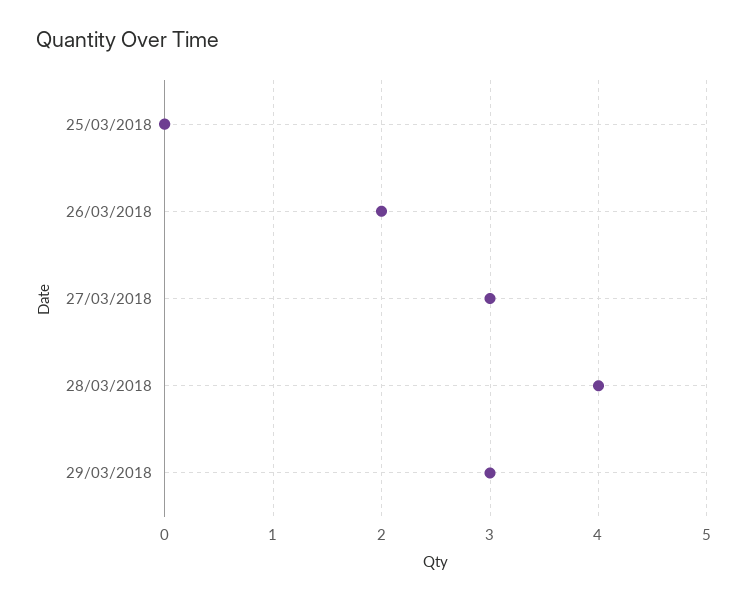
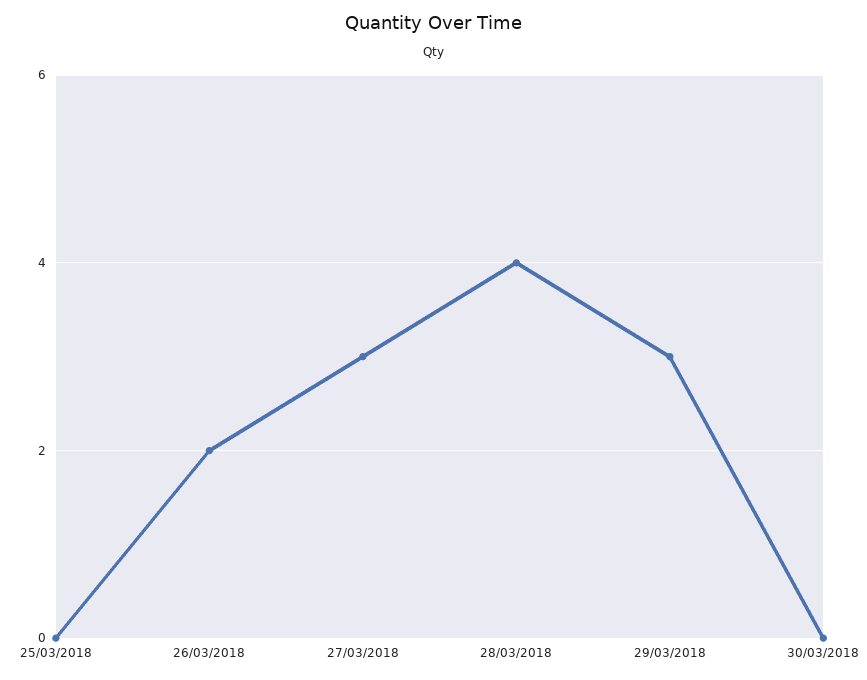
30/03/2018: none -> 0

